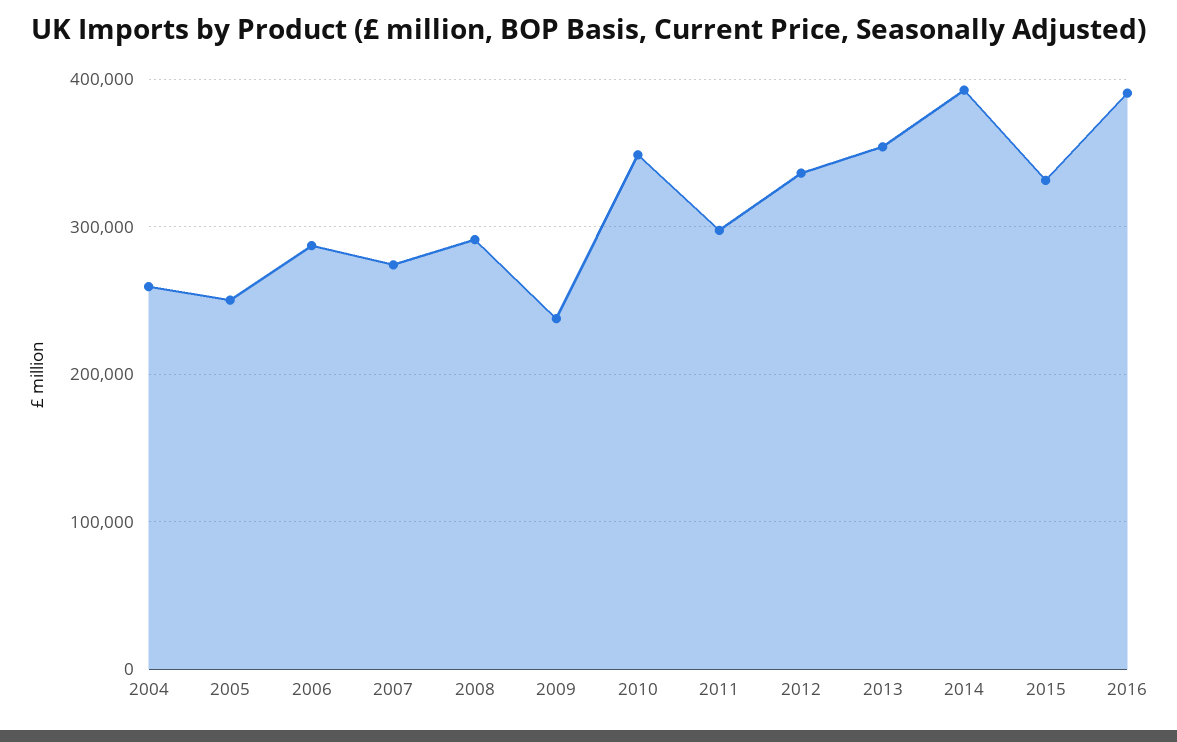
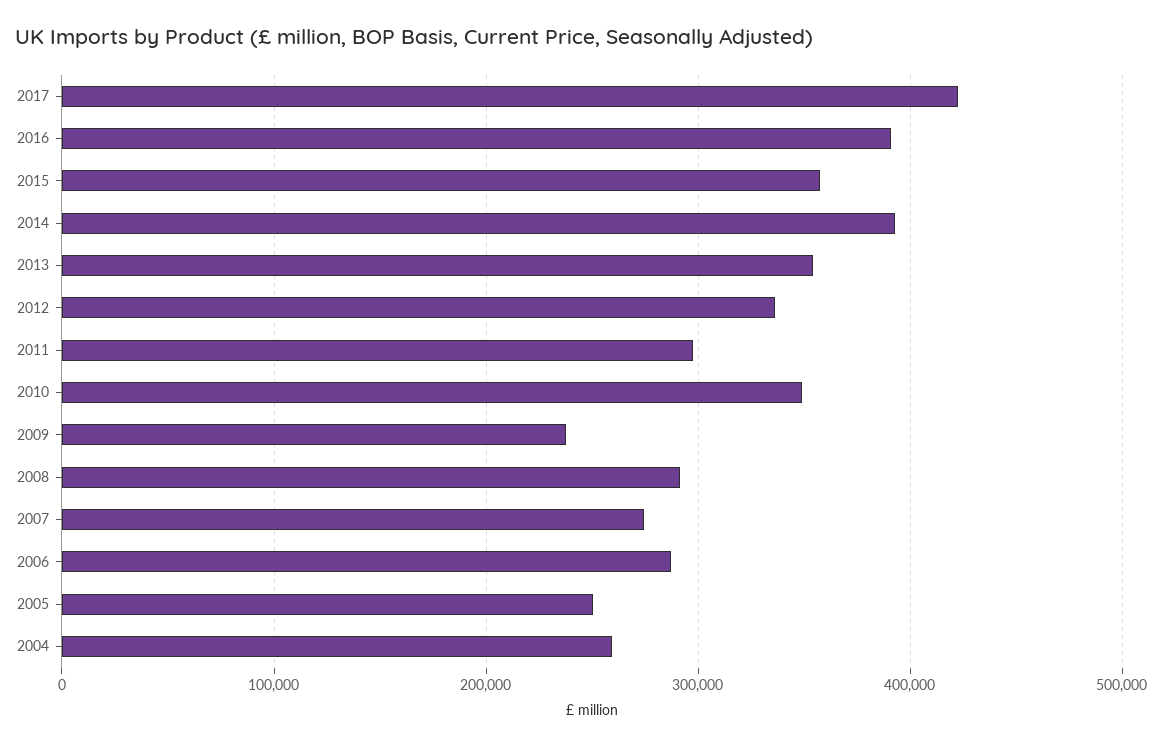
2015: 330000 -> 360000
2017: none -> 420000

